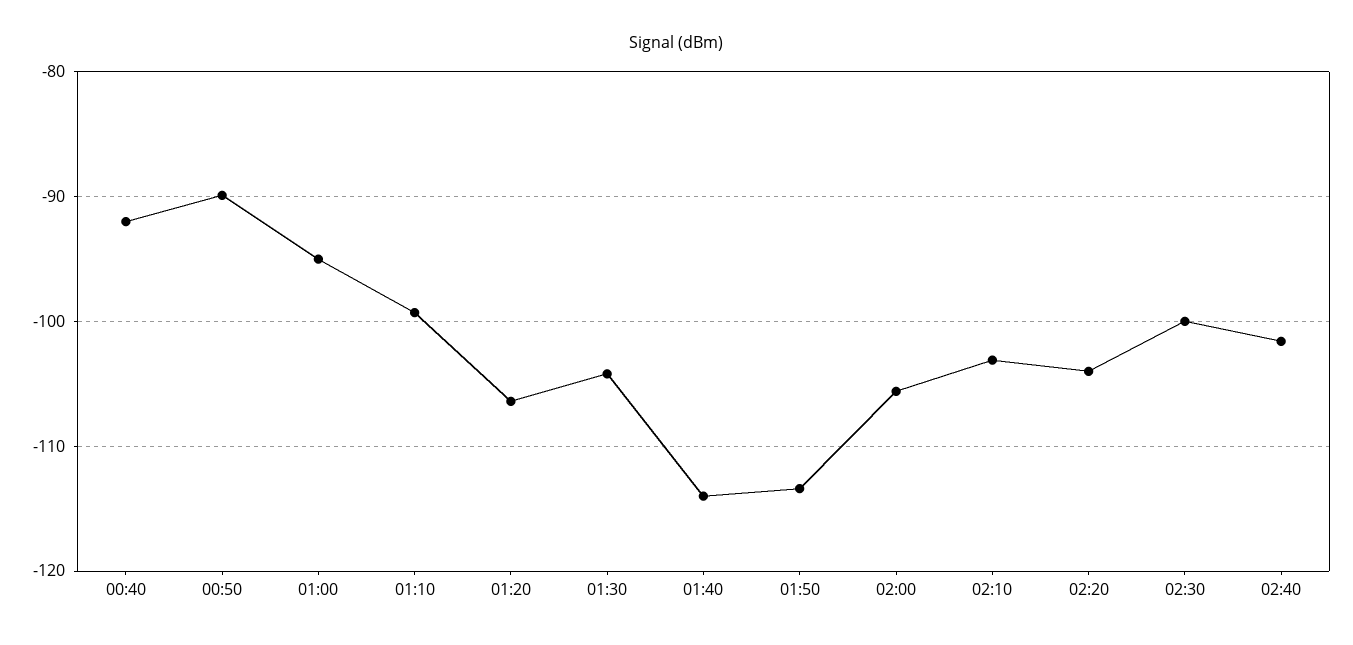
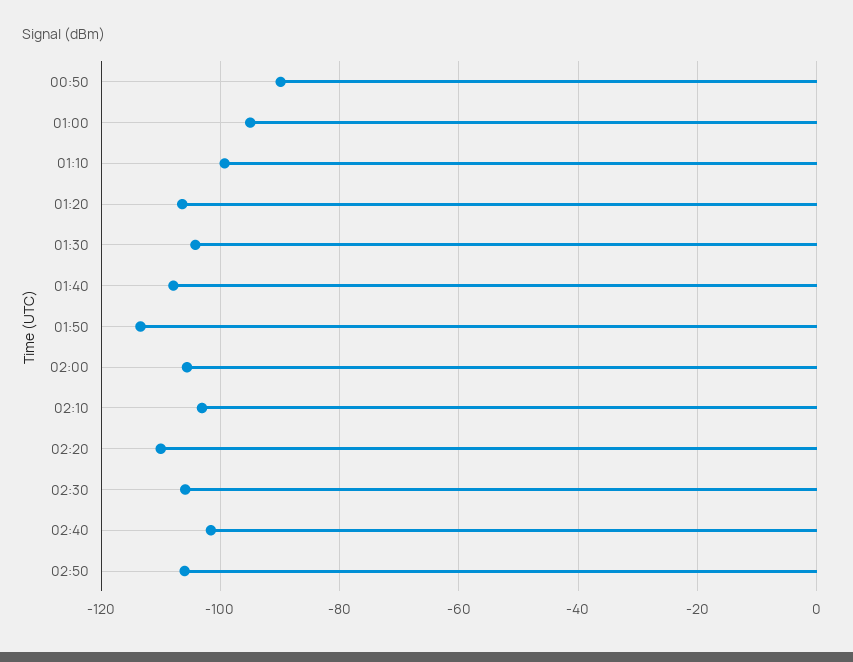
00:40: -92 -> none
01:40: -114 -> -108
02:20: -104 -> -110
02:30: -100 -> -106
02:50: none -> -106

